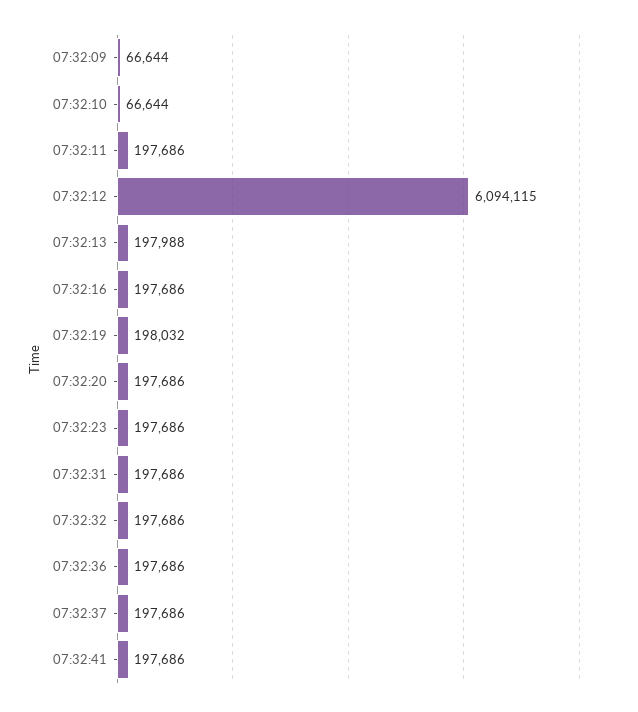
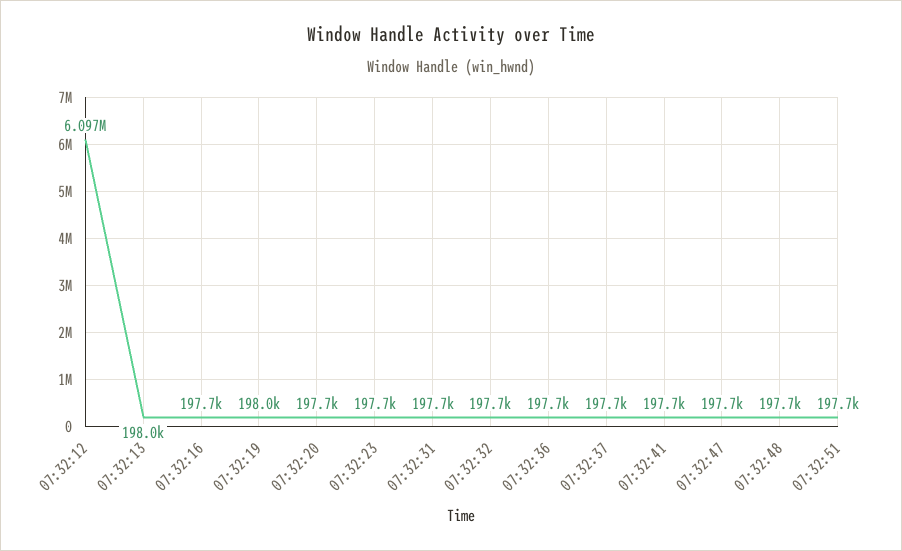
07:32:09: 66644 -> none
07:32:10: 66644 -> none
07:32:11: 197686 -> none
07:32:12: 6094115 -> 6097000
07:32:47: none -> 197700
07:32:48: none -> 197700
07:32:51: none -> 197700

